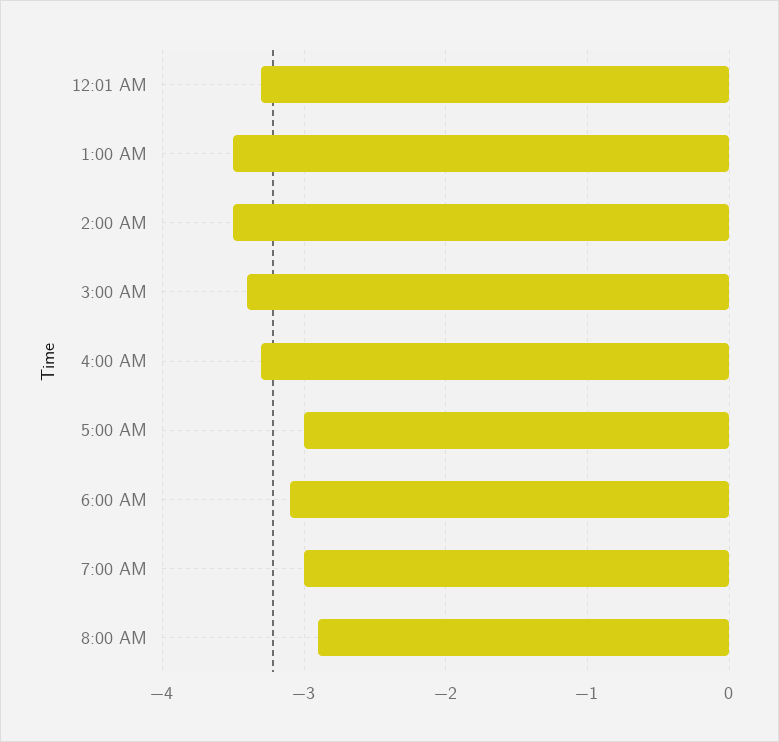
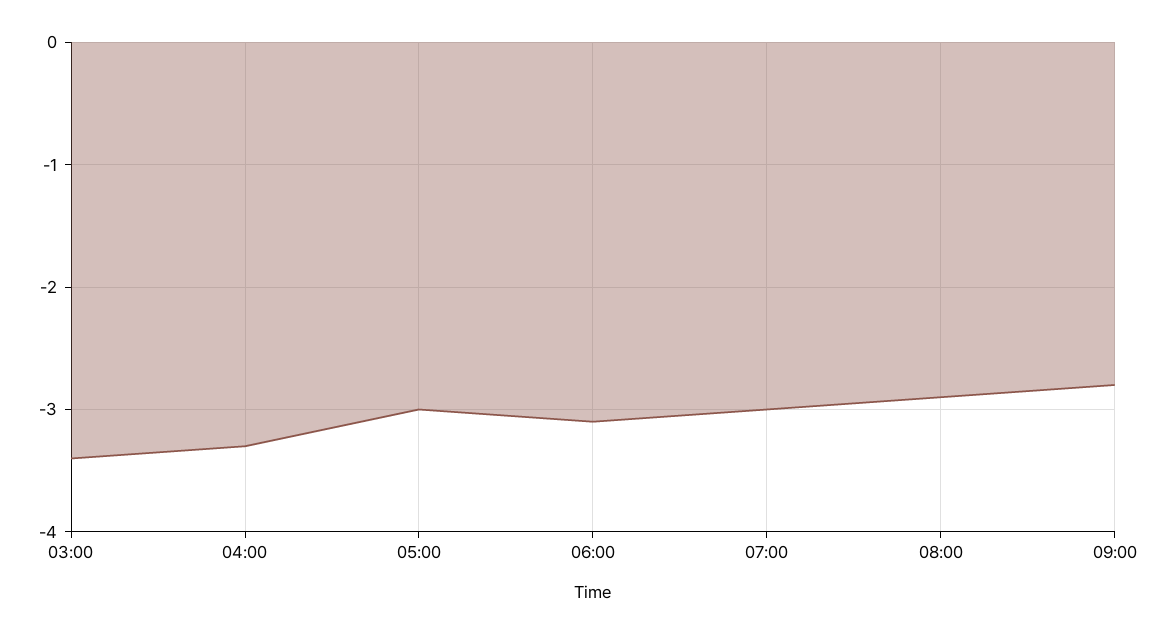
12:01 AM: -3.3 -> none
1:00 AM: -3.5 -> none
2:00 AM: -3.5 -> none
09:00: none -> -2.8

